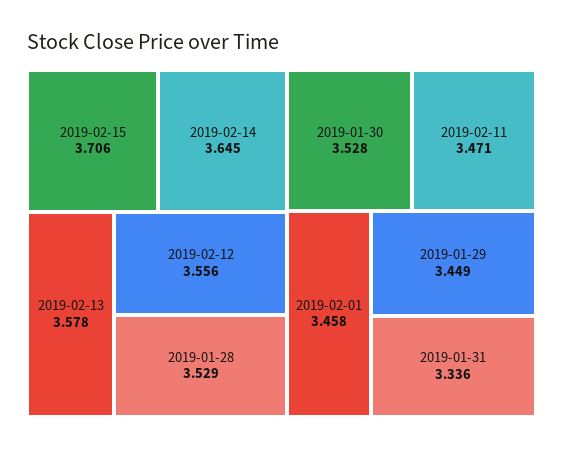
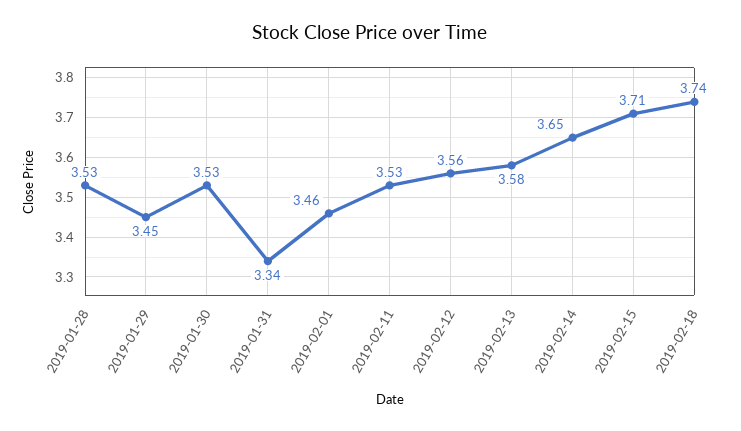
2019-02-11: 3.471 -> 3.53
2019-02-18: none -> 3.74

